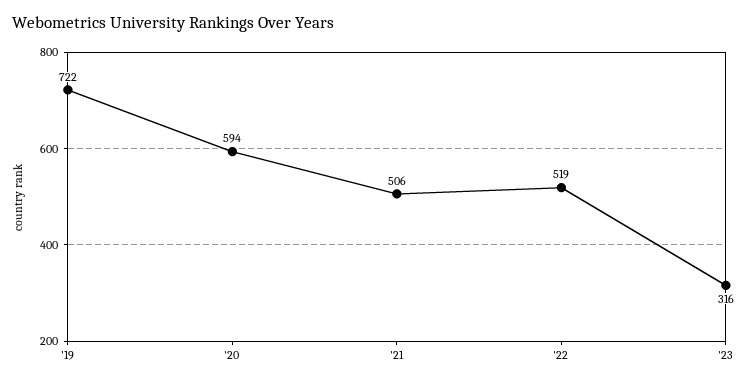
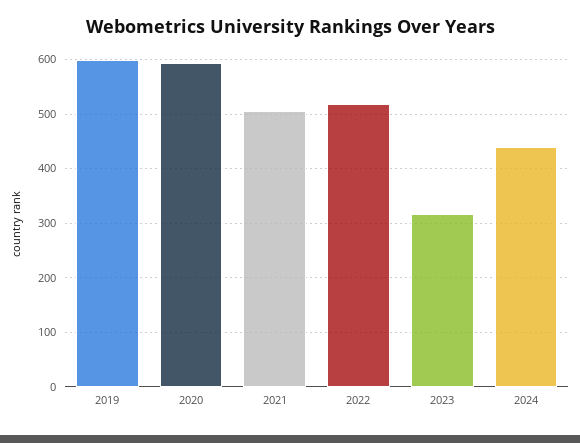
'19: 722 -> 600
2024: none -> 440

